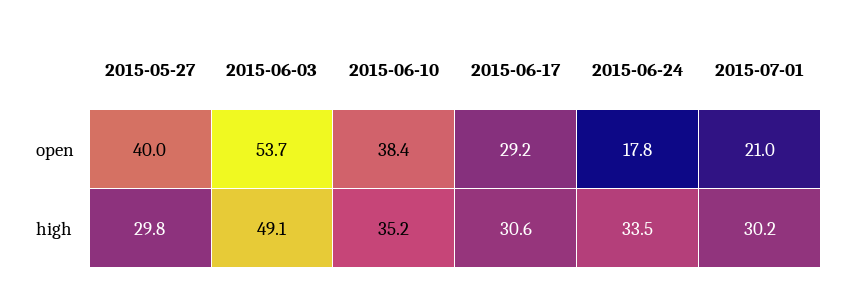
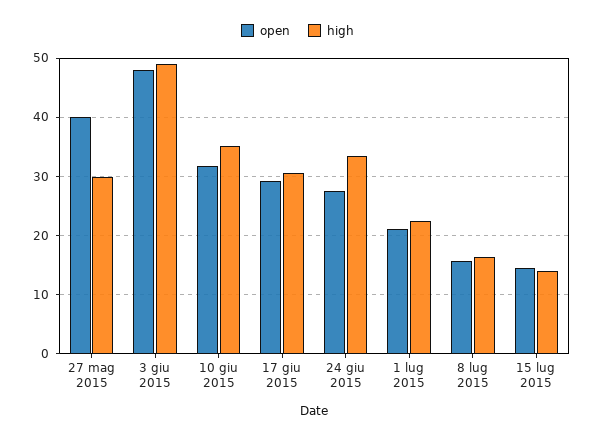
open, 2015-06-03: 53.7 -> 48
open, 2015-06-10: 38.4 -> 32
open, 2015-06-24: 17.8 -> 28
high, 2015-07-01: 30.2 -> 22
open, 8 lug 2015: none -> 16
high, 8 lug 2015: none -> 16
open, 15 lug 2015: none -> 14
high, 15 lug 2015: none -> 14

